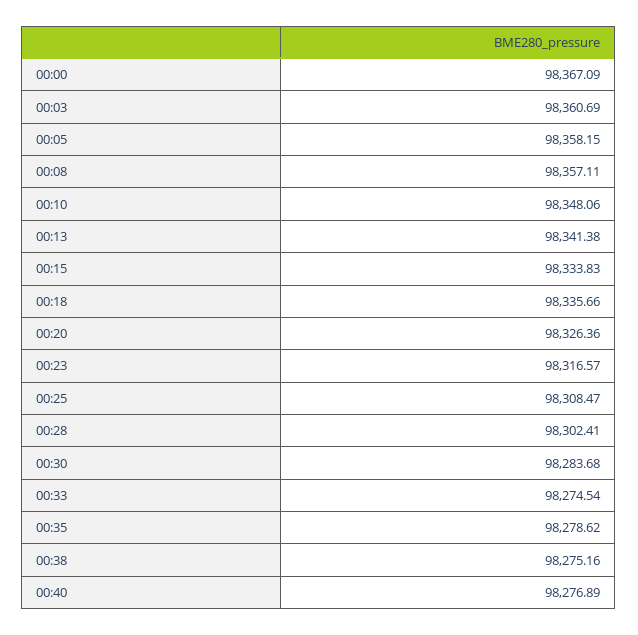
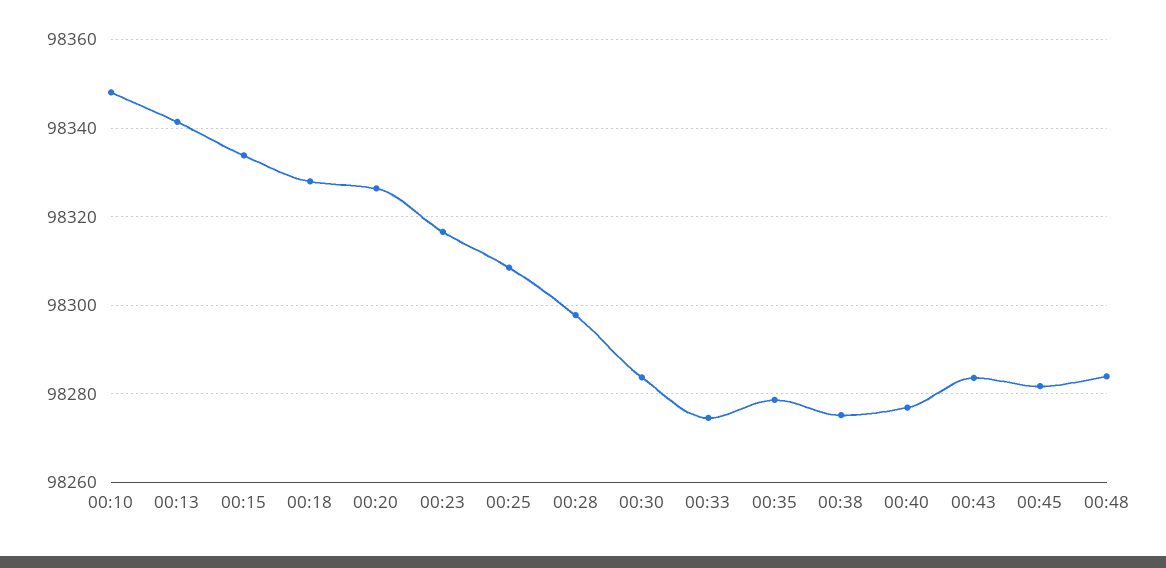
00:00: 98367.09 -> none
00:03: 98360.69 -> none
00:05: 98358.15 -> none
00:08: 98357.11 -> none
00:18: 98335.66 -> 98328
00:28: 98302.41 -> 98298
00:43: none -> 98284
00:45: none -> 98282
00:48: none -> 98284

